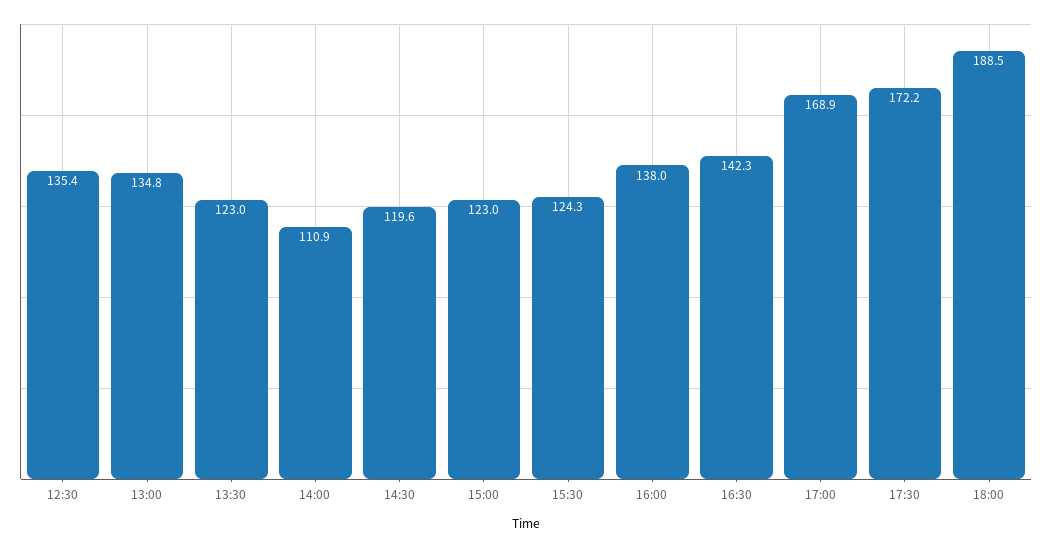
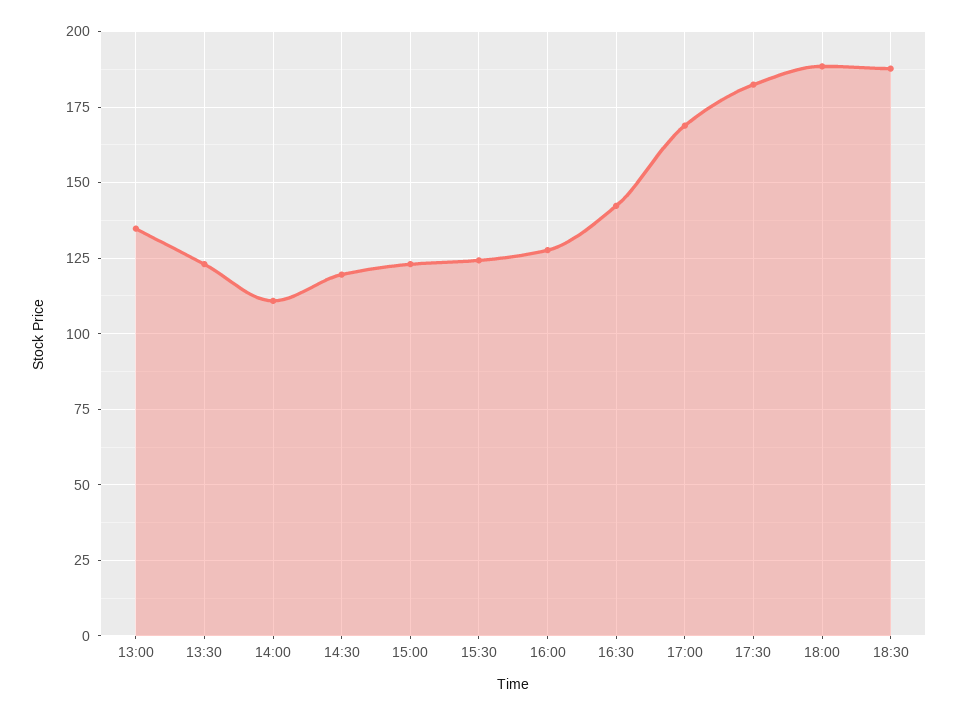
12:30: 135.4 -> none
16:00: 138 -> 127.5
17:30: 172.2 -> 182.5
18:30: none -> 187.5

